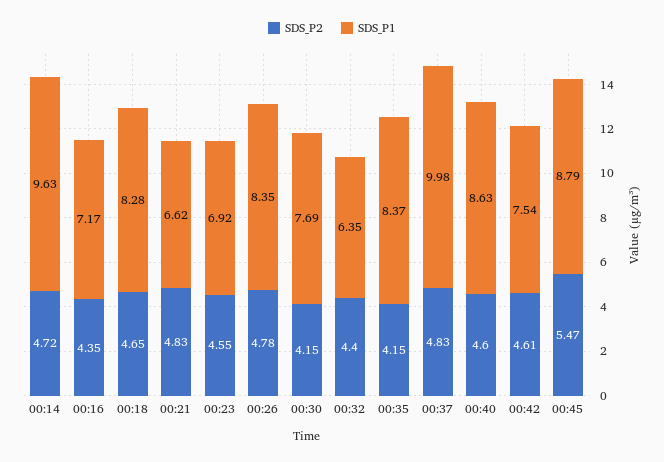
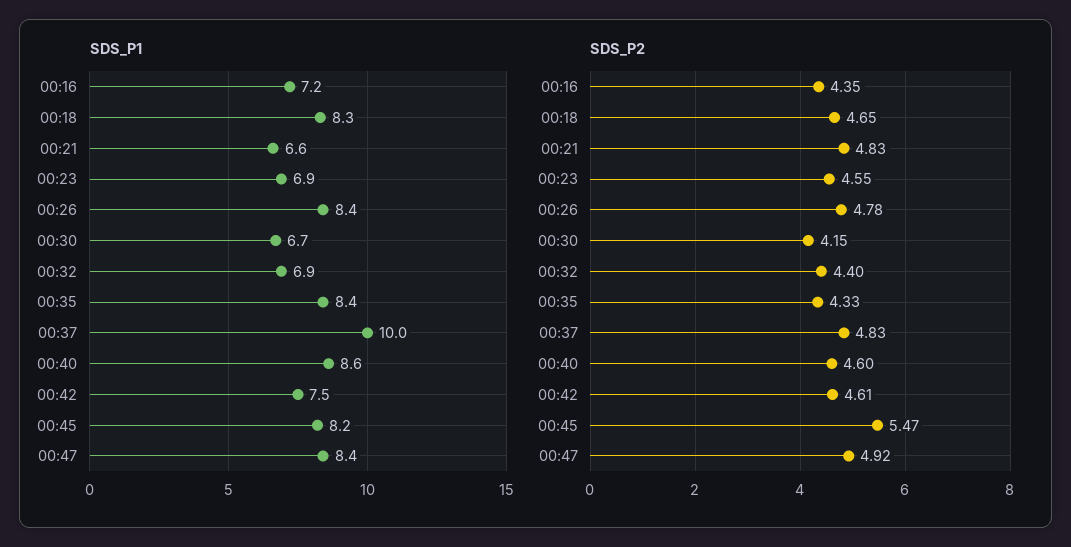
SDS_P2, 00:14: 4.72 -> none
SDS_P1, 00:14: 9.63 -> none
SDS_P1, 00:30: 7.69 -> 6.7
SDS_P1, 00:32: 6.35 -> 6.9
SDS_P2, 00:35: 4.15 -> 4.33
SDS_P1, 00:45: 8.79 -> 8.2
SDS_P1, 00:47: none -> 8.4
SDS_P2, 00:47: none -> 4.92

